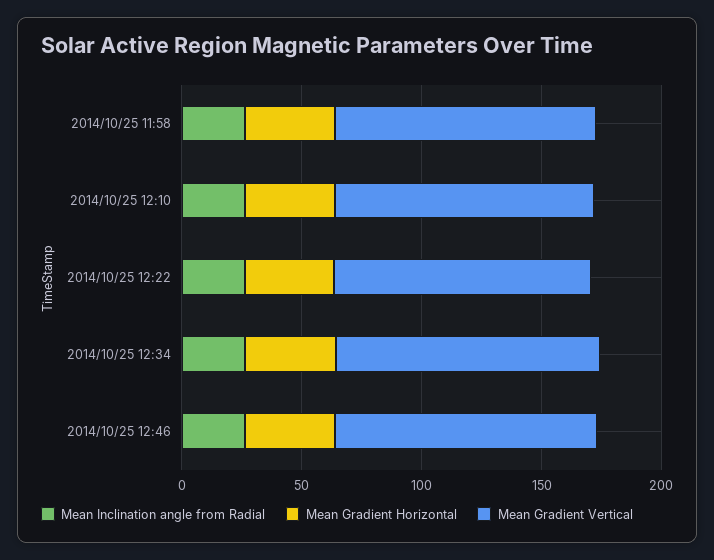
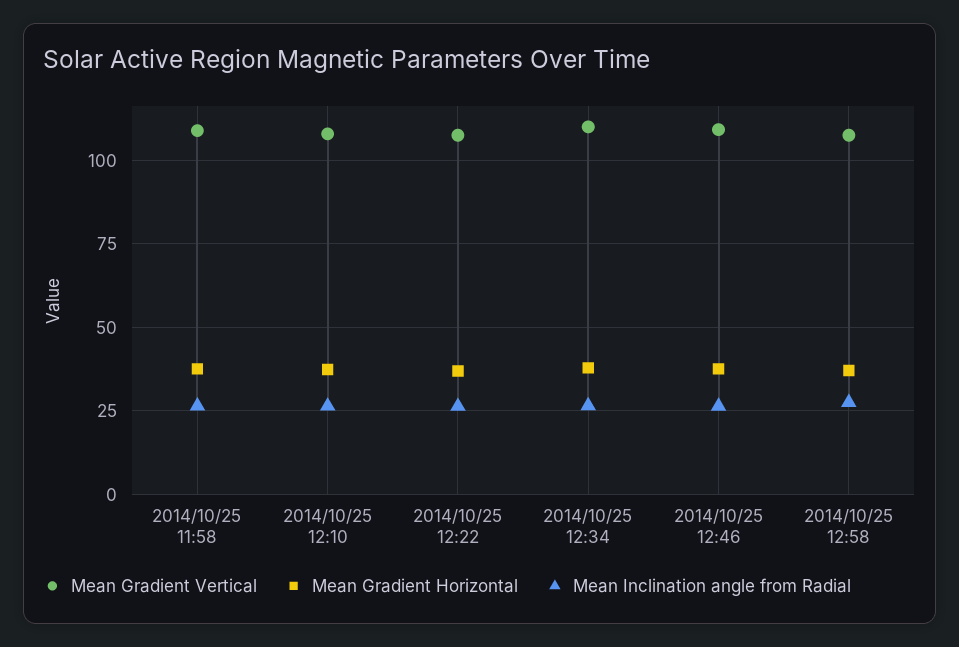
Mean Gradient Vertical, 2014/10/25 12:58: none -> 107.5
Mean Gradient Horizontal, 2014/10/25 12:58: none -> 37.5
Mean Inclination angle from Radial, 2014/10/25 12:58: none -> 27.5

